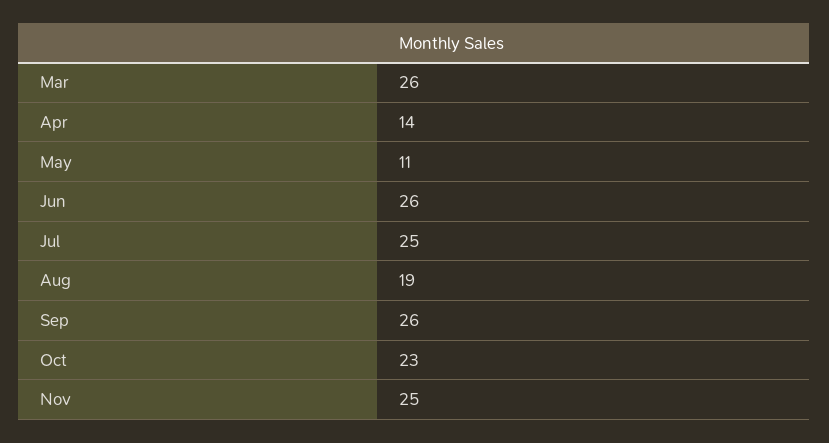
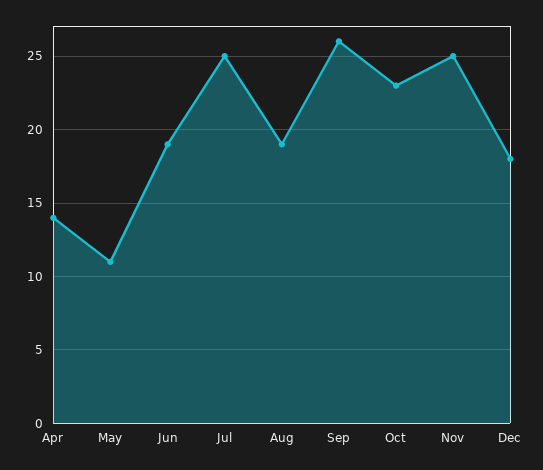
Mar: 26 -> none
Jun: 26 -> 19
Dec: none -> 18

